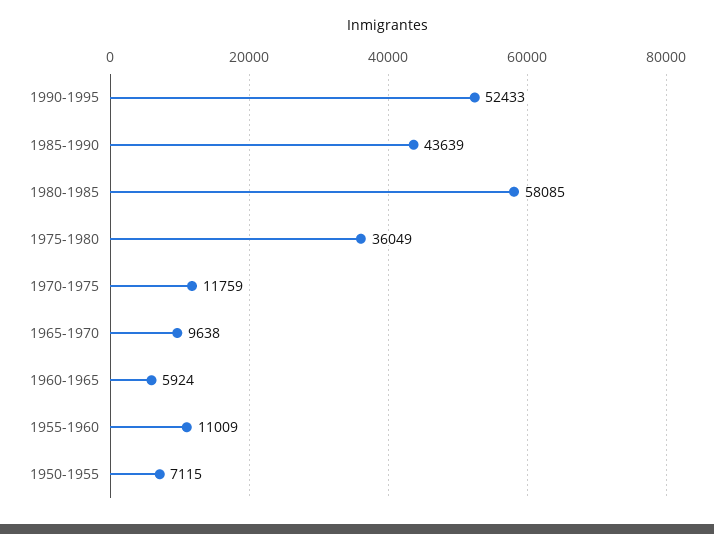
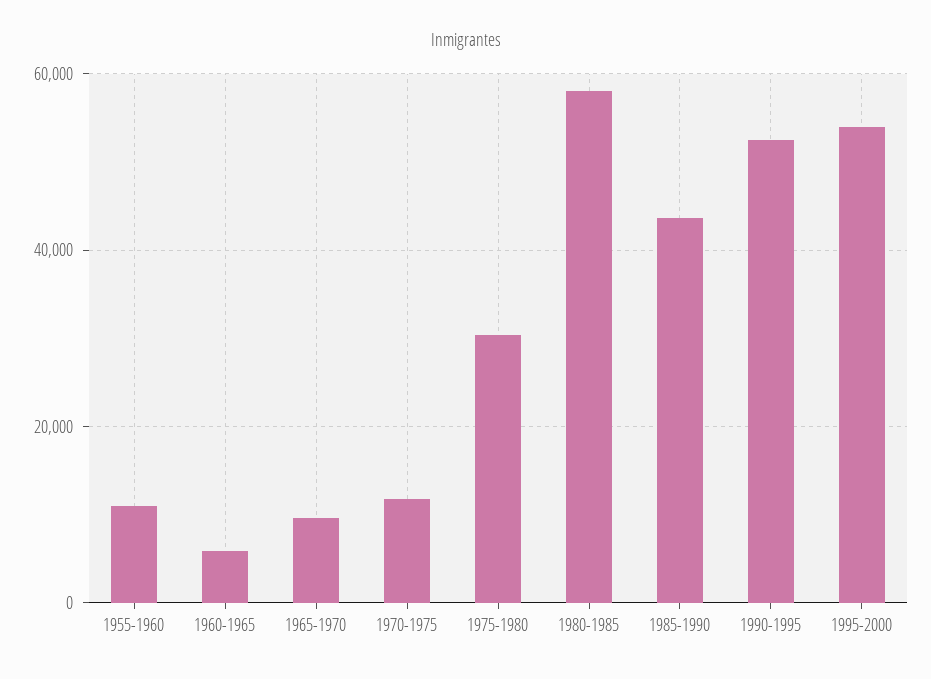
1975-1980: 36049 -> 30000
1950-1955: 7115 -> none
1995-2000: none -> 54000

